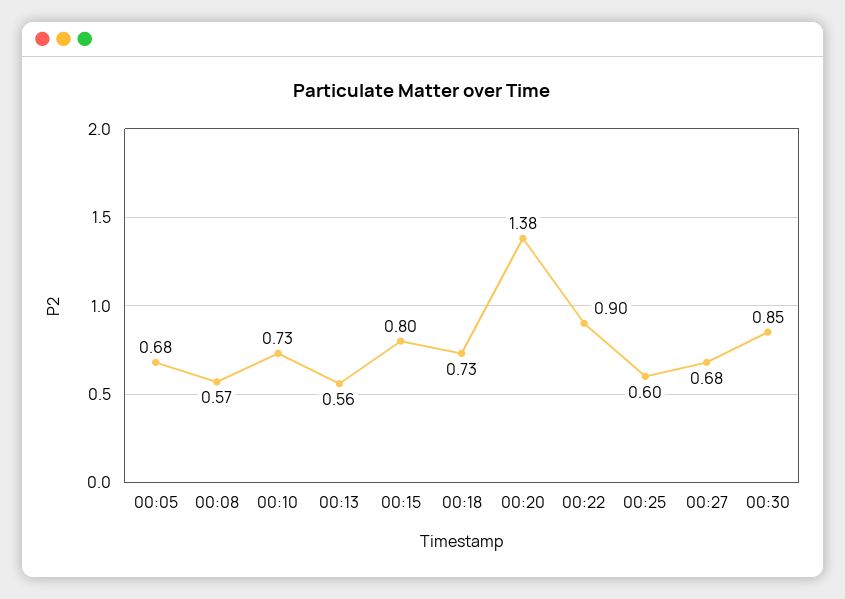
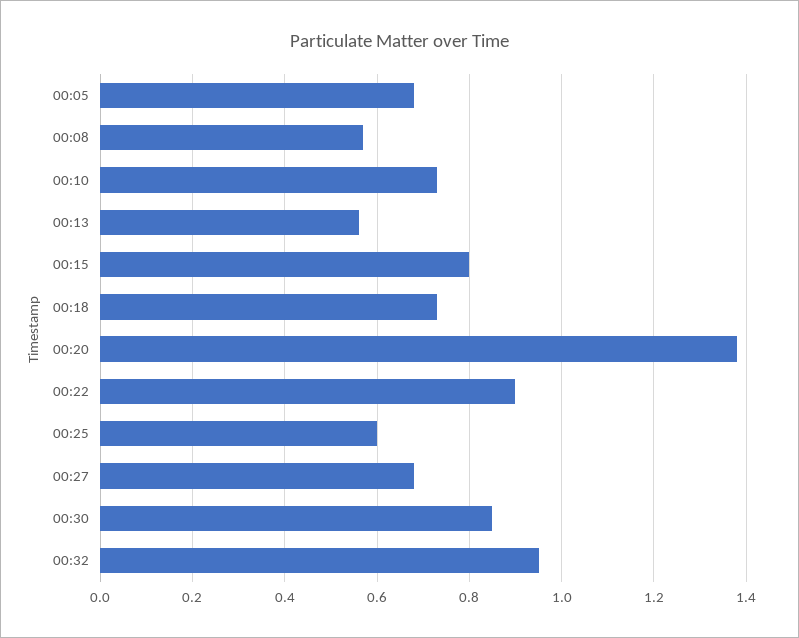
00:32: none -> 0.95

